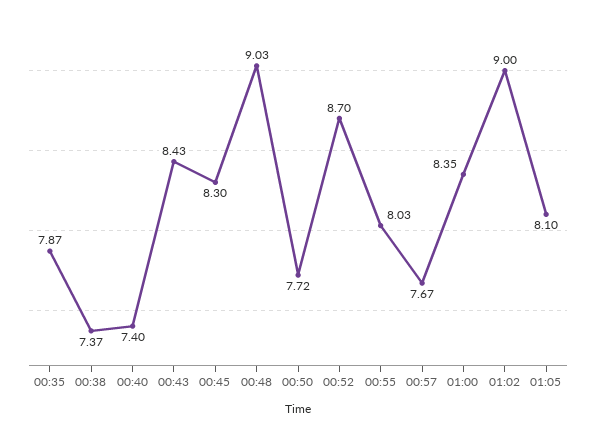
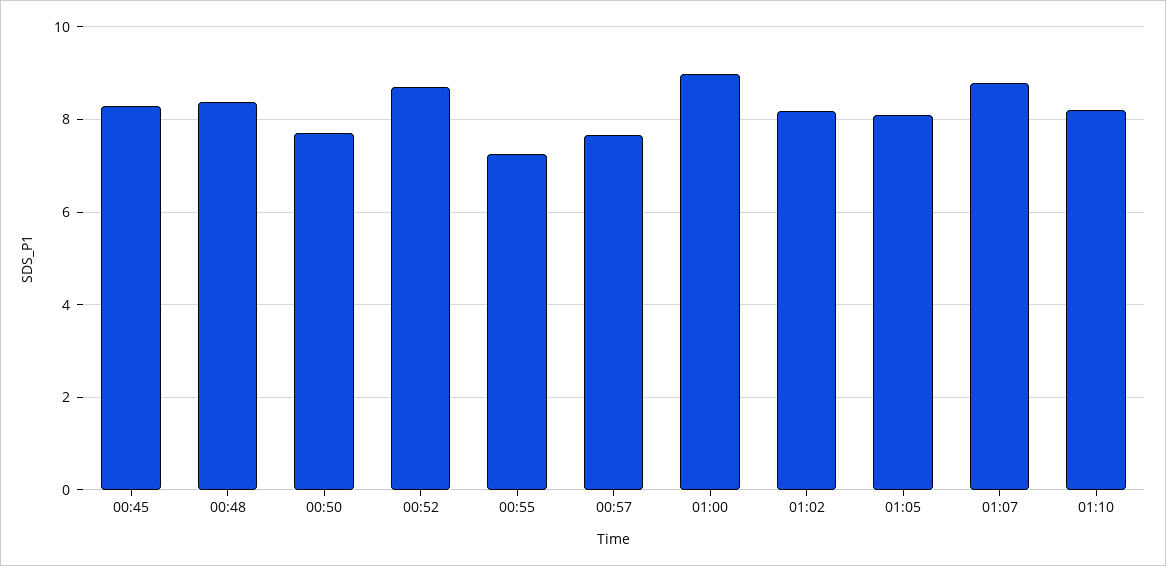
00:35: 7.87 -> none
00:38: 7.37 -> none
00:40: 7.4 -> none
00:43: 8.43 -> none
00:48: 9.03 -> 8.4
00:55: 8.03 -> 7.2
01:00: 8.35 -> 9
01:02: 9 -> 8.2
01:07: none -> 8.8
01:10: none -> 8.2

